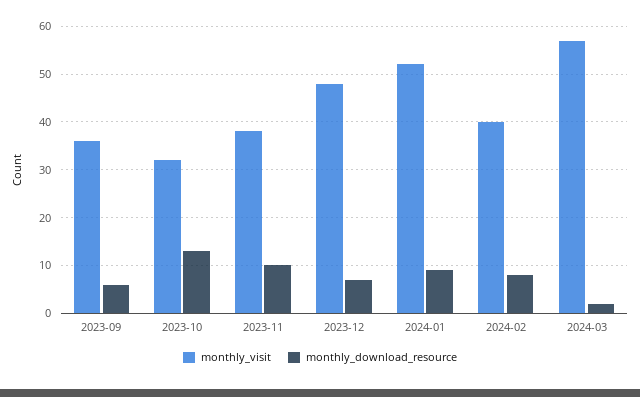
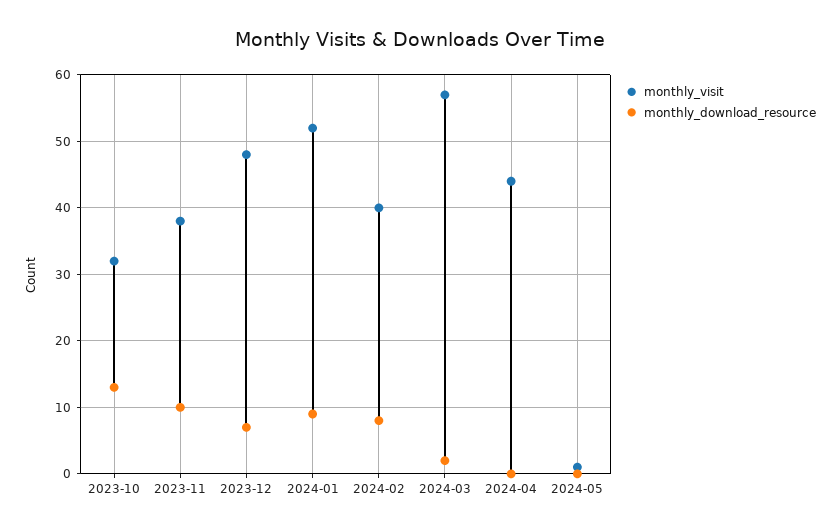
monthly_visit, 2023-09: 35 -> none
monthly_download_resource, 2023-09: 5 -> none
monthly_visit, 2024-04: none -> 44
monthly_download_resource, 2024-04: none -> 0
monthly_visit, 2024-05: none -> 1
monthly_download_resource, 2024-05: none -> 0

